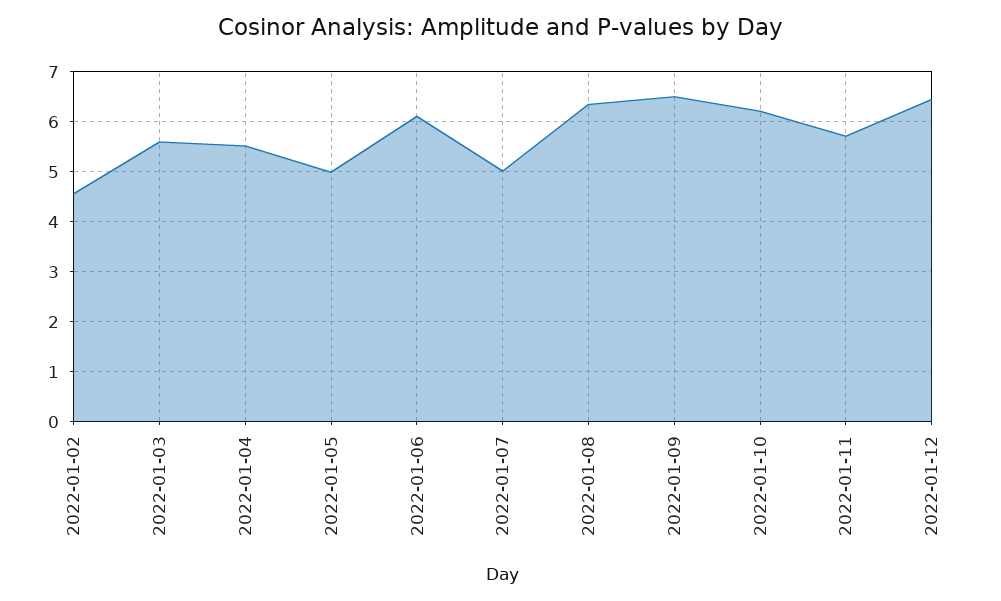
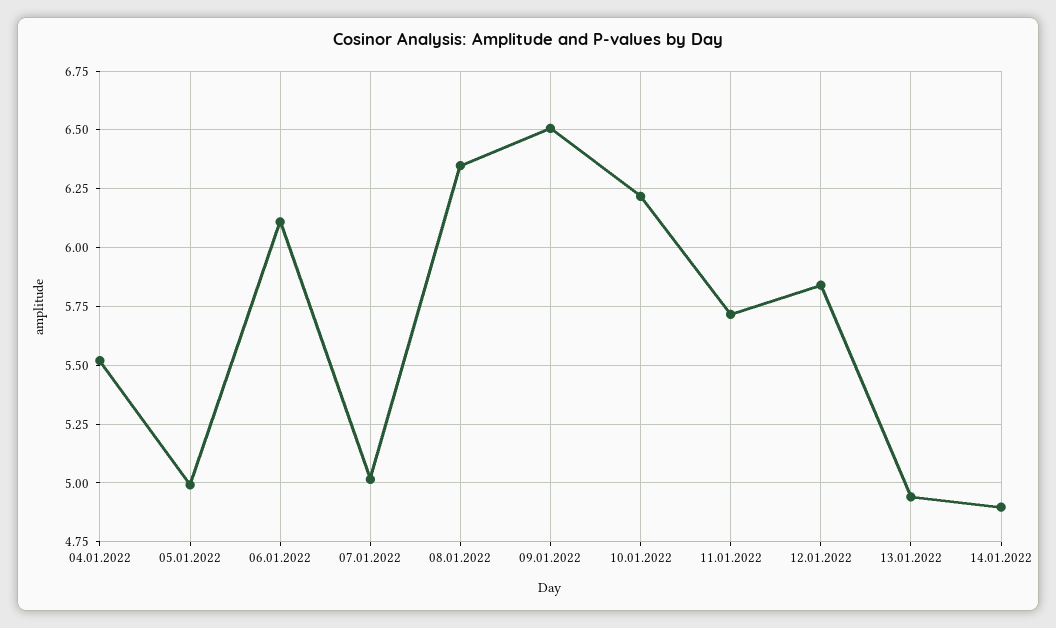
2022-01-02: 4.6 -> none
2022-01-03: 5.6 -> none
2022-01-12: 6.4 -> 5.85
13.01.2022: none -> 4.95
14.01.2022: none -> 4.9

